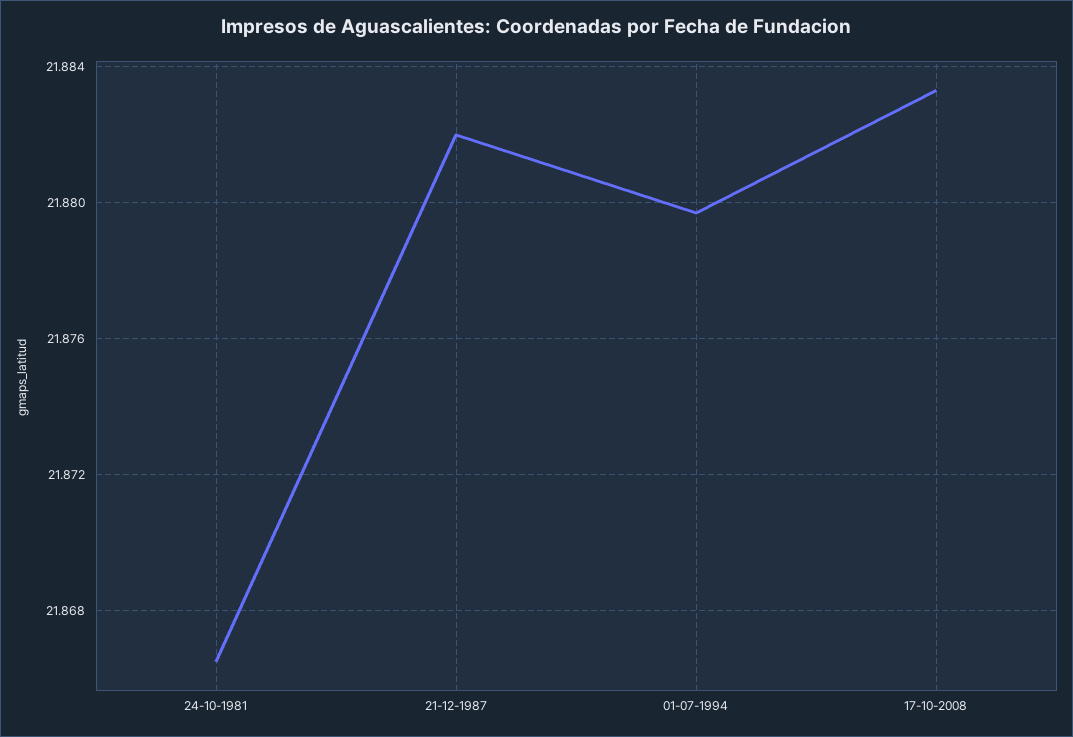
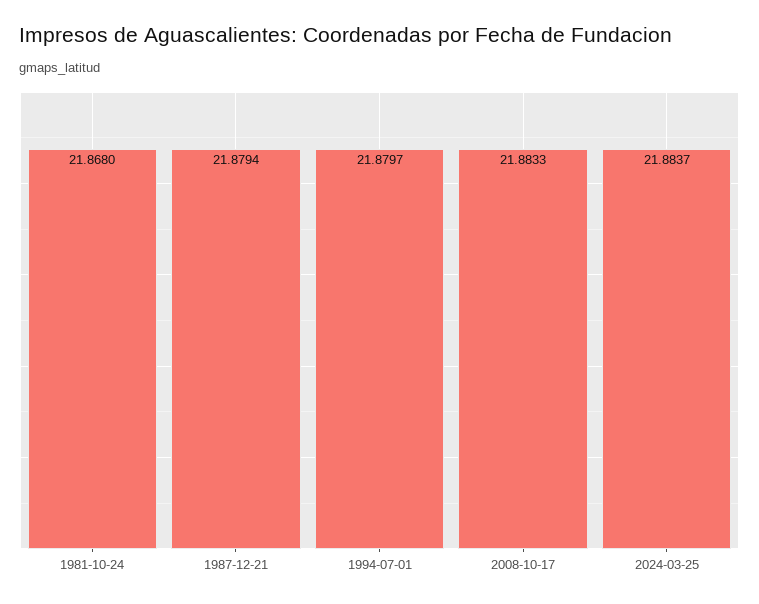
24-10-1981: 21.8665 -> 21.868
21-12-1987: 21.882 -> 21.8794
2024-03-25: none -> 21.8837

